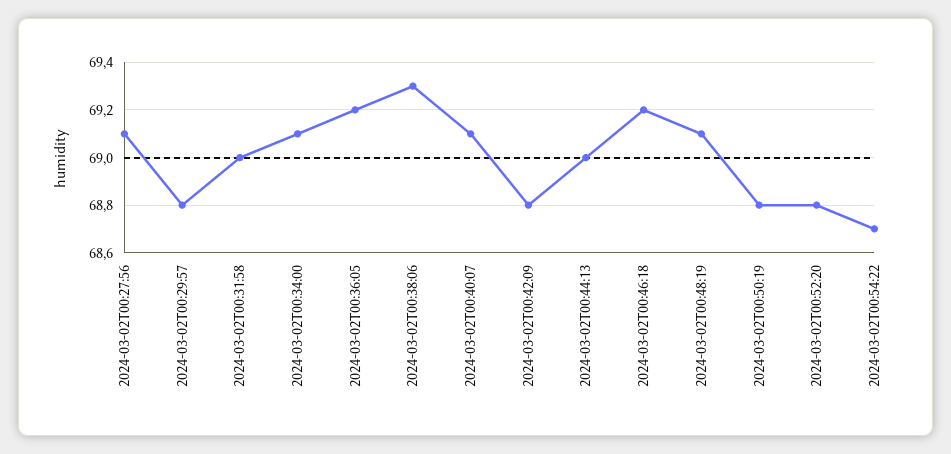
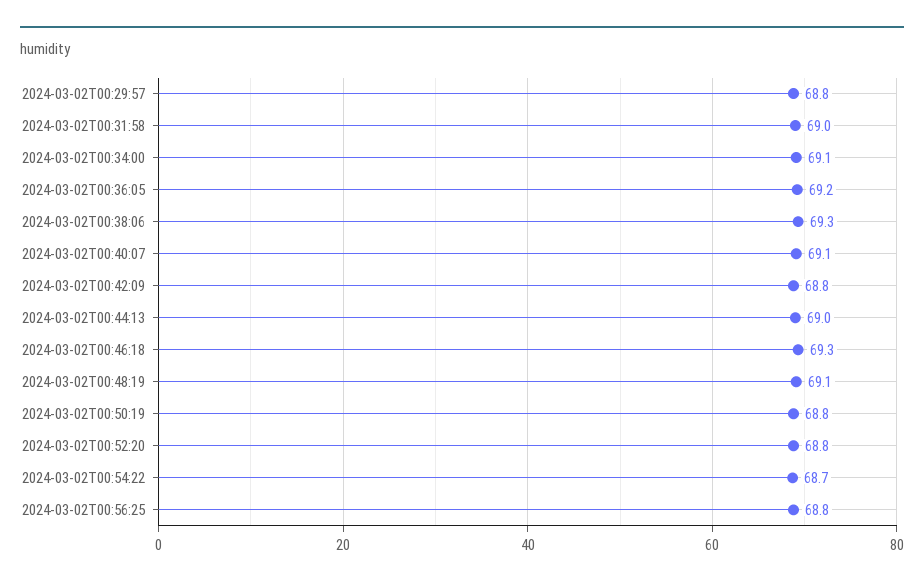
2024-03-02T00:27:56: 69.1 -> none
2024-03-02T00:46:18: 69.2 -> 69.3
2024-03-02T00:56:25: none -> 68.8

